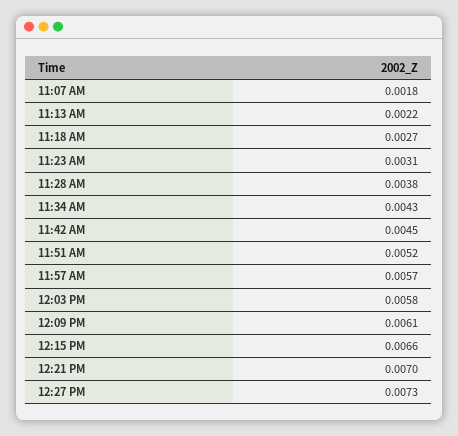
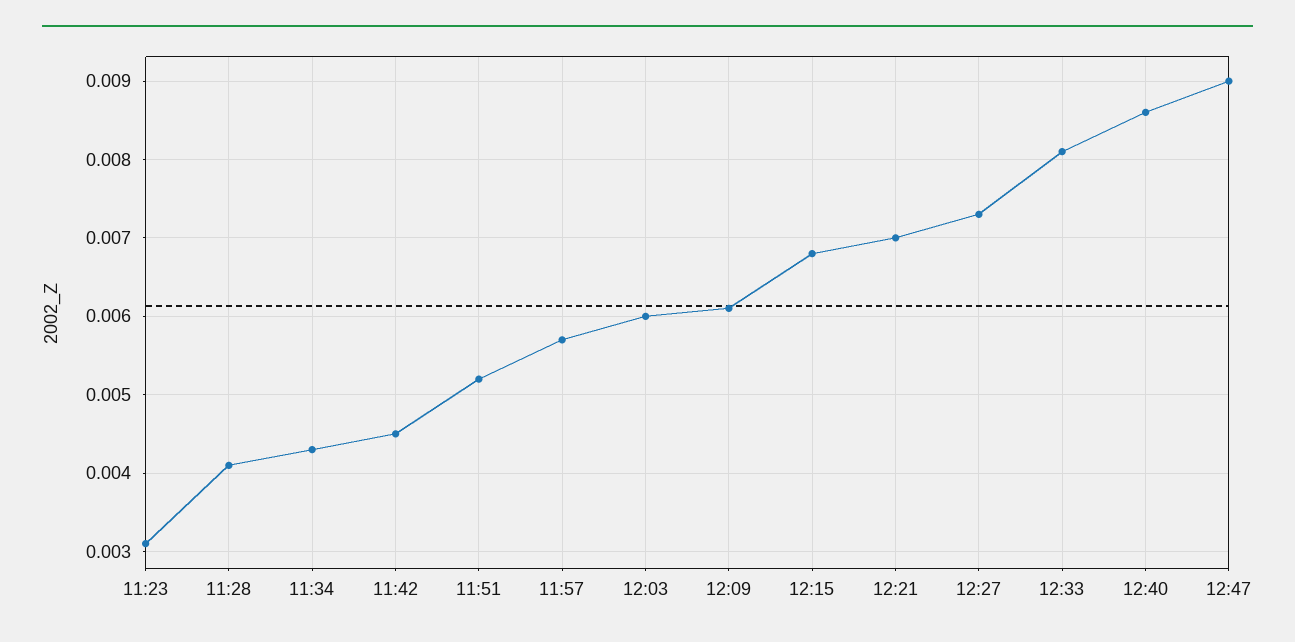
11:07 AM: 0.0018 -> none
11:13 AM: 0.0022 -> none
11:18 AM: 0.0027 -> none
11:28 AM: 0.0038 -> 0.0041
12:03 PM: 0.0058 -> 0.006
12:15 PM: 0.0066 -> 0.0068
12:33: none -> 0.0081
12:40: none -> 0.0086
12:47: none -> 0.009

